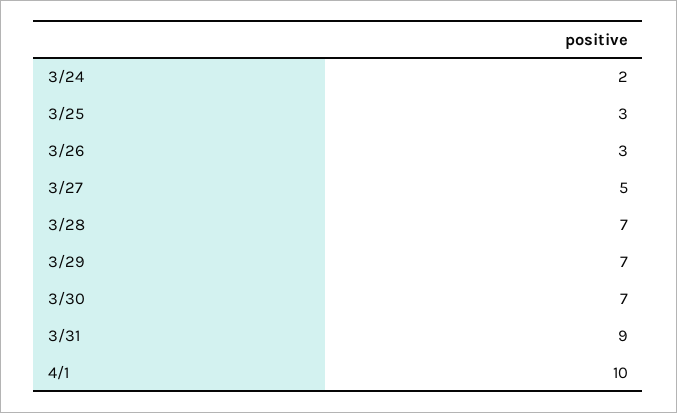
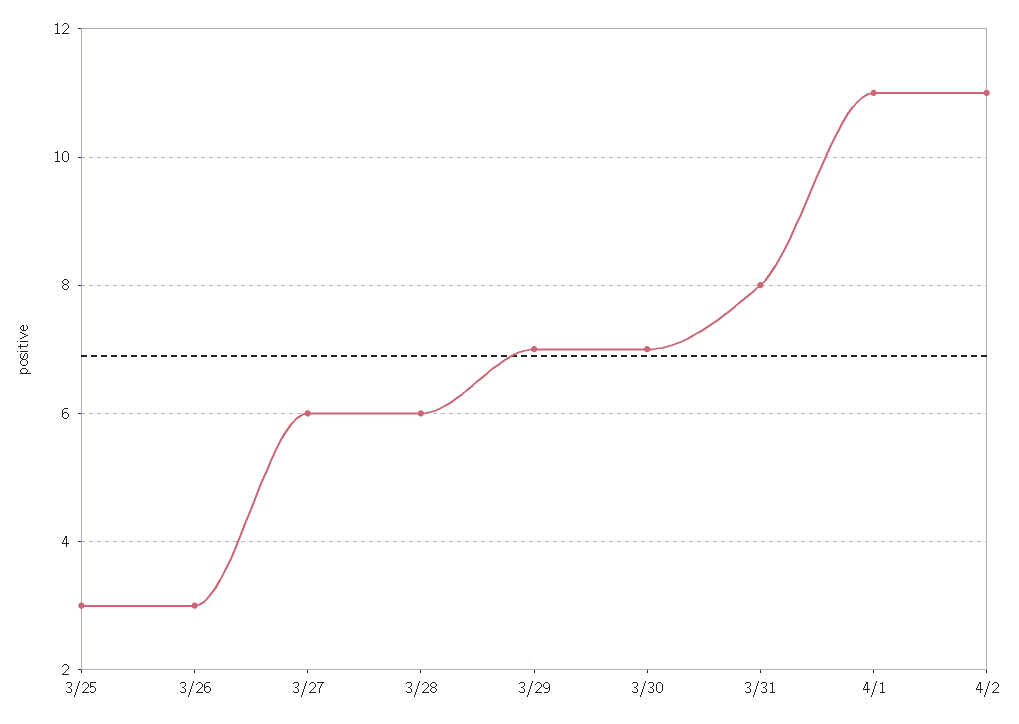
3/24: 2 -> none
3/27: 5 -> 6
3/28: 7 -> 6
3/31: 9 -> 8
4/1: 10 -> 11
4/2: none -> 11

